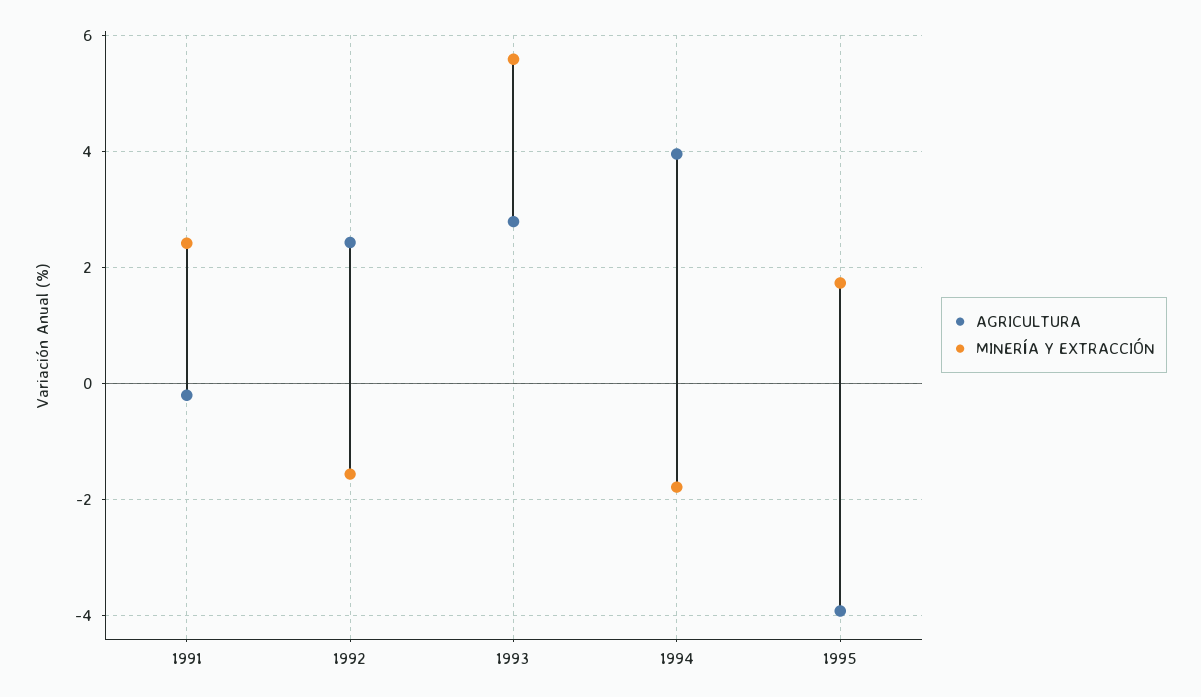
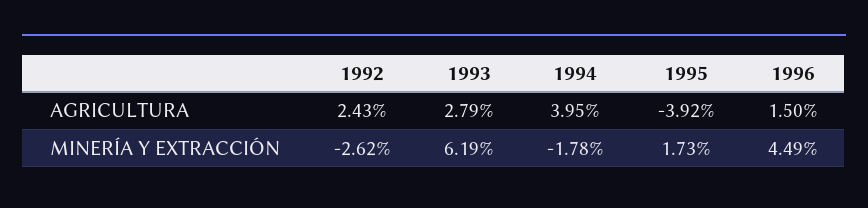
AGRICULTURA, 1991: -0.2 -> none
MINERÍA Y EXTRACCIÓN, 1991: 2.4 -> none
MINERÍA Y EXTRACCIÓN, 1992: -1.6 -> -2.62
MINERÍA Y EXTRACCIÓN, 1993: 5.6 -> 6.19
AGRICULTURA, 1996: none -> 1.5
MINERÍA Y EXTRACCIÓN, 1996: none -> 4.49

